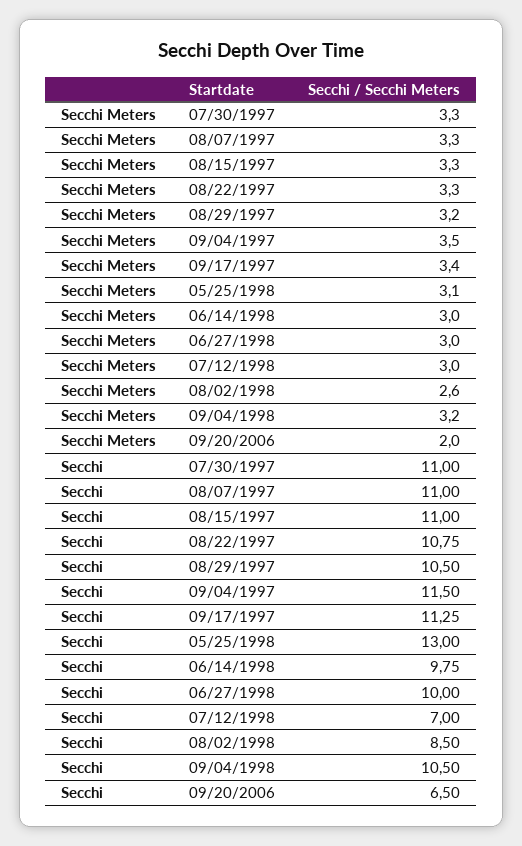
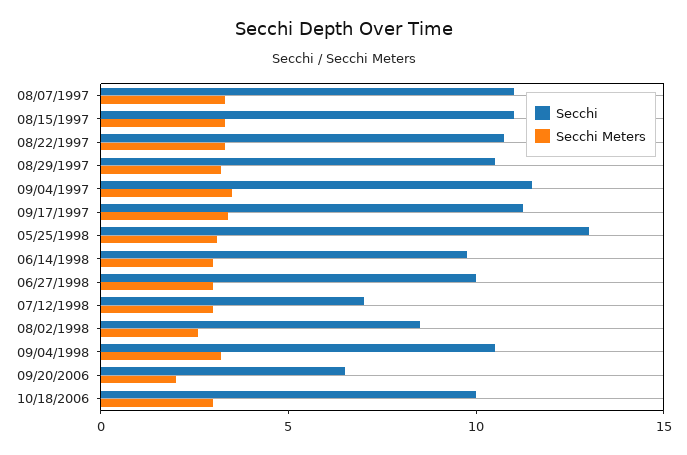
Secchi Meters, 07/30/1997: 3.3 -> none
Secchi, 07/30/1997: 11 -> none
Secchi, 10/18/2006: none -> 10
Secchi Meters, 10/18/2006: none -> 3

